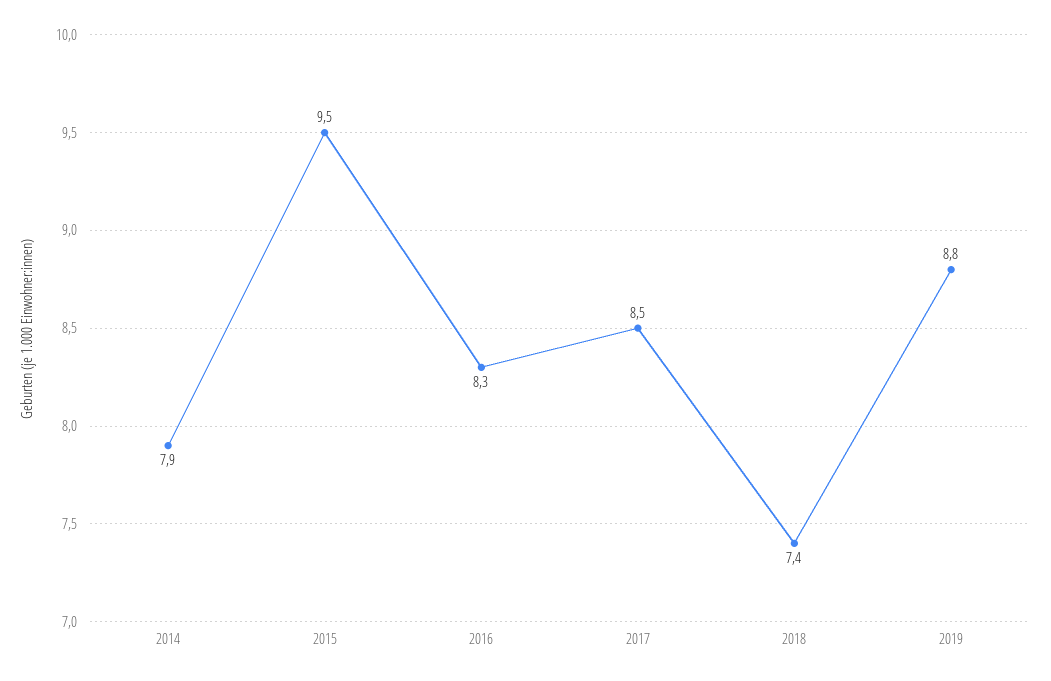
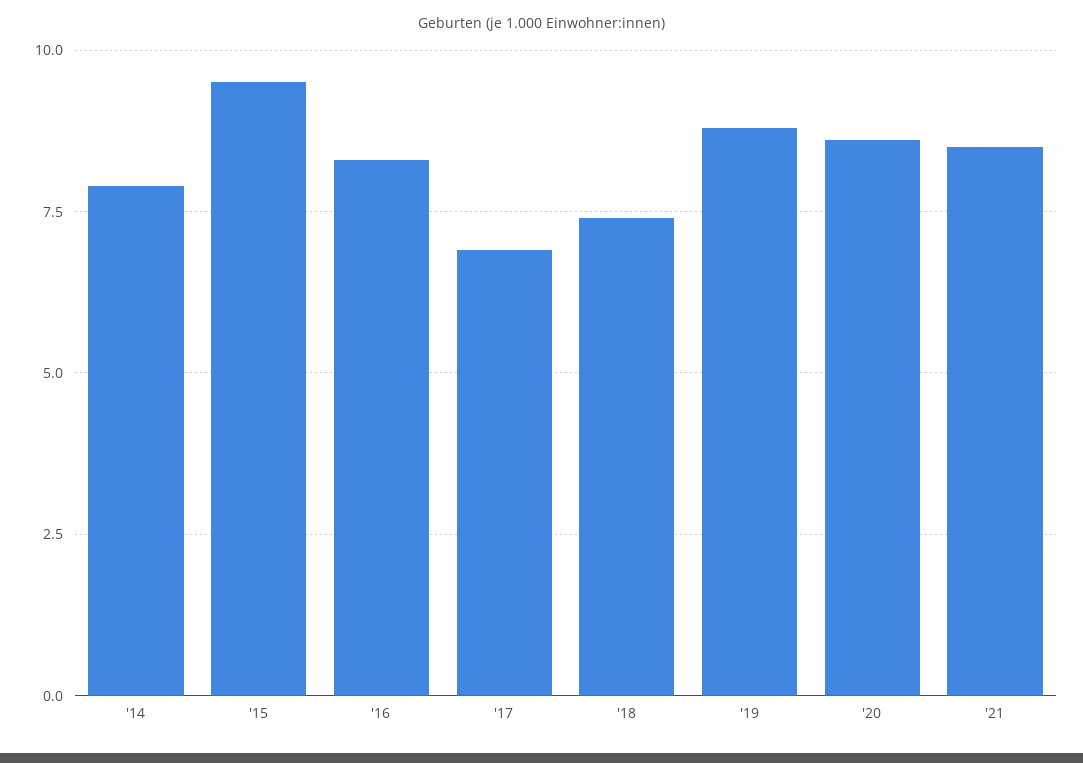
2017: 8.5 -> 7
'20: none -> 8.5
'21: none -> 8.5

